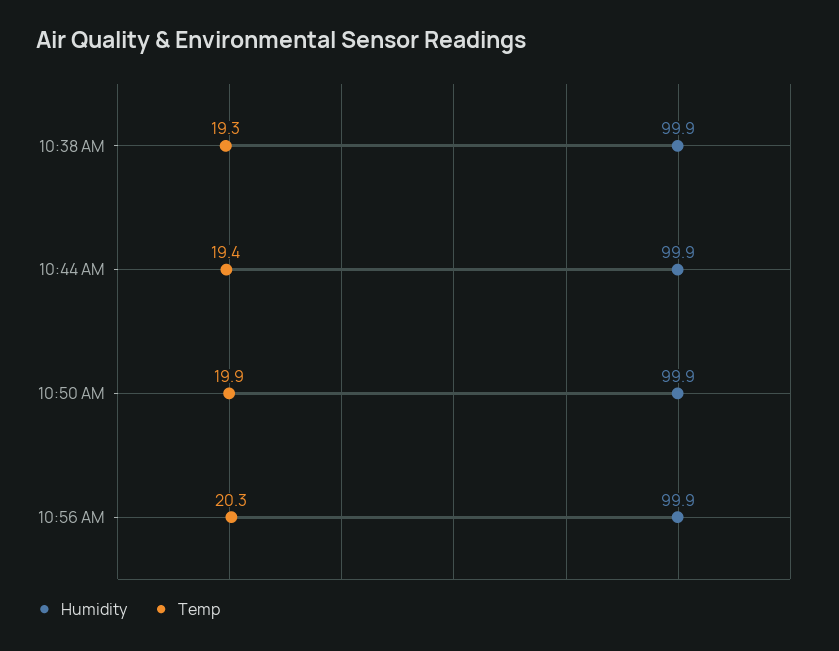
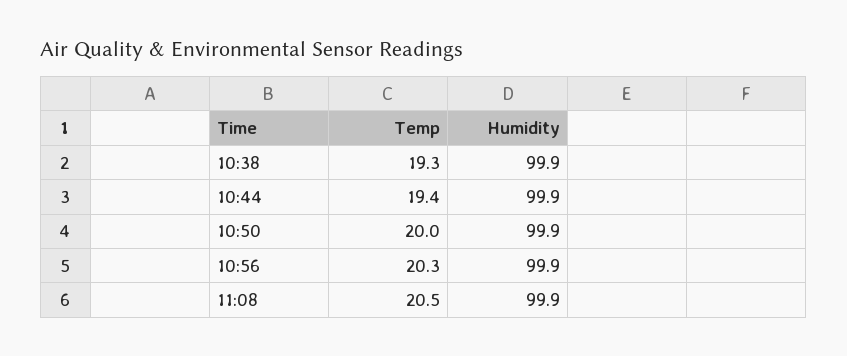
Temp, 10:50 AM: 19.9 -> 20
Temp, 11:08: none -> 20.5
Humidity, 11:08: none -> 99.9

